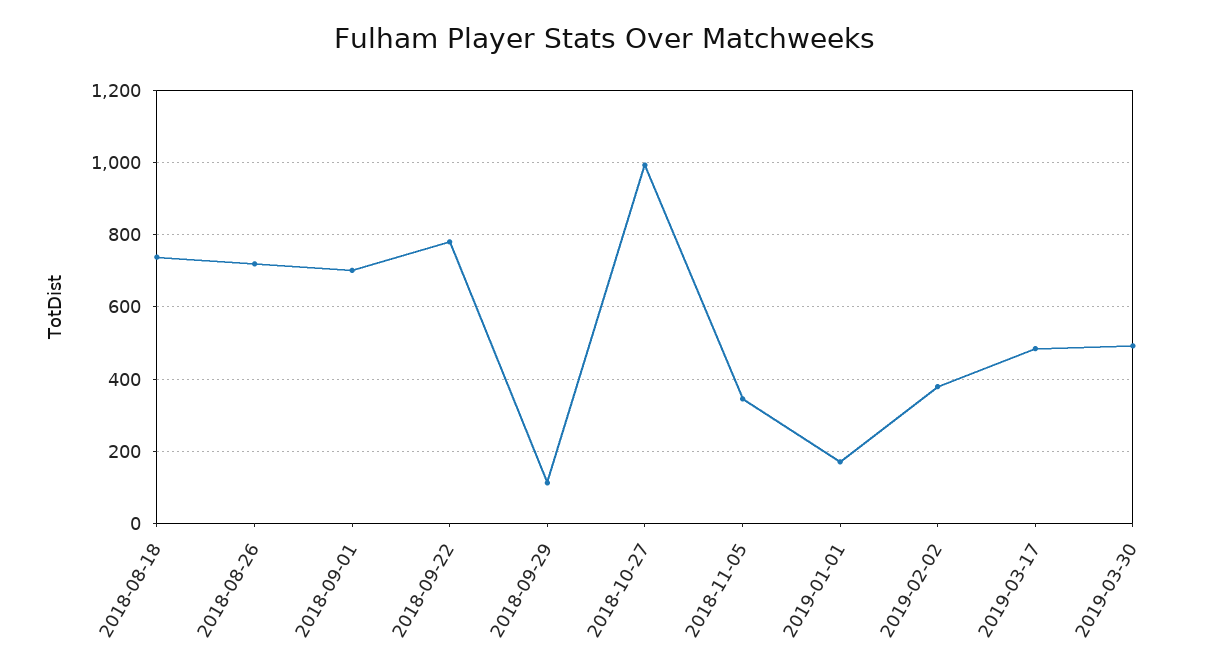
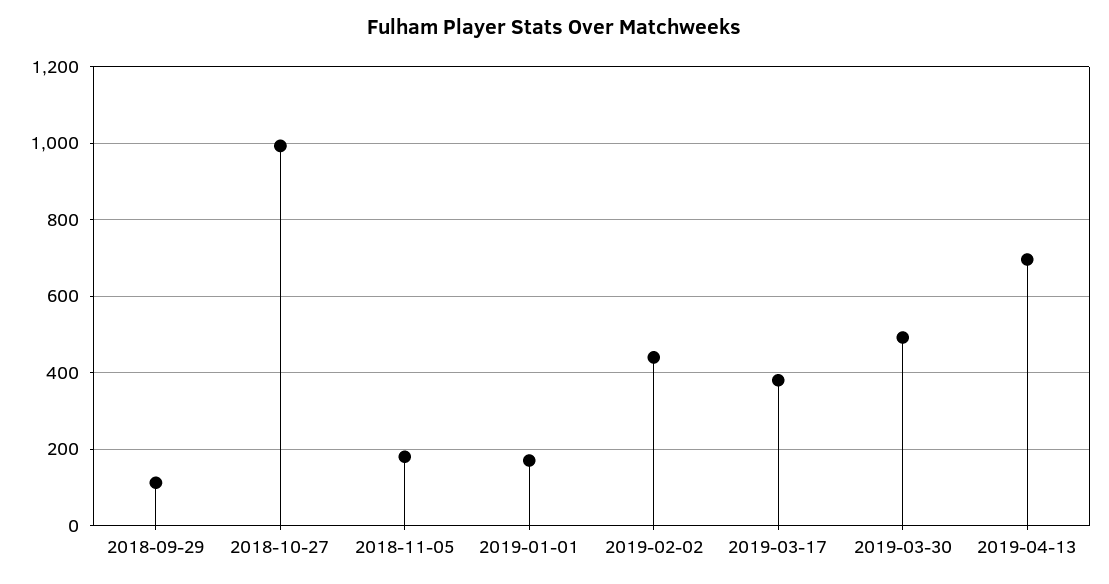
2018-08-18: 740 -> none
2018-08-26: 720 -> none
2018-09-01: 700 -> none
2018-09-22: 780 -> none
2018-11-05: 340 -> 180
2019-02-02: 380 -> 440
2019-03-17: 480 -> 380
2019-04-13: none -> 700

